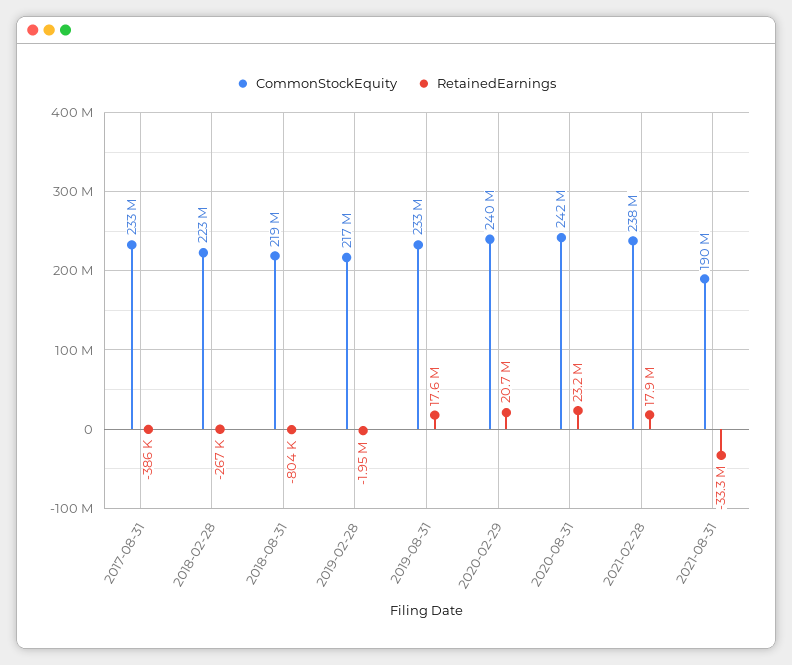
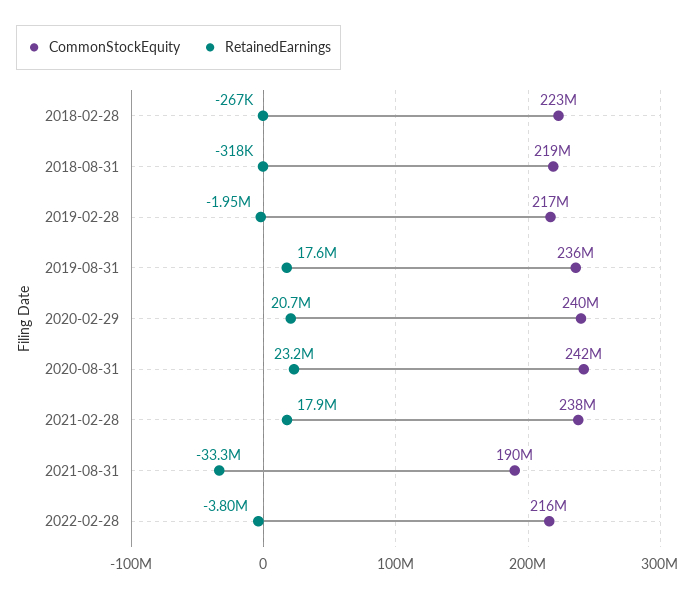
CommonStockEquity, 2017-08-31: 233000000 -> none
RetainedEarnings, 2017-08-31: -386000 -> none
RetainedEarnings, 2018-08-31: -804000 -> -318000
CommonStockEquity, 2019-08-31: 233000000 -> 236000000
CommonStockEquity, 2022-02-28: none -> 216000000
RetainedEarnings, 2022-02-28: none -> -3800000

